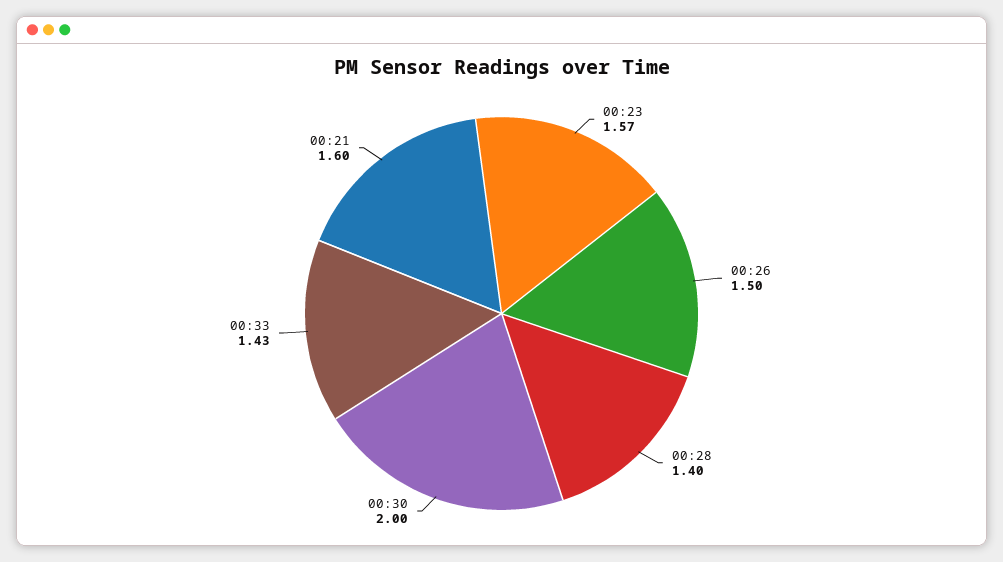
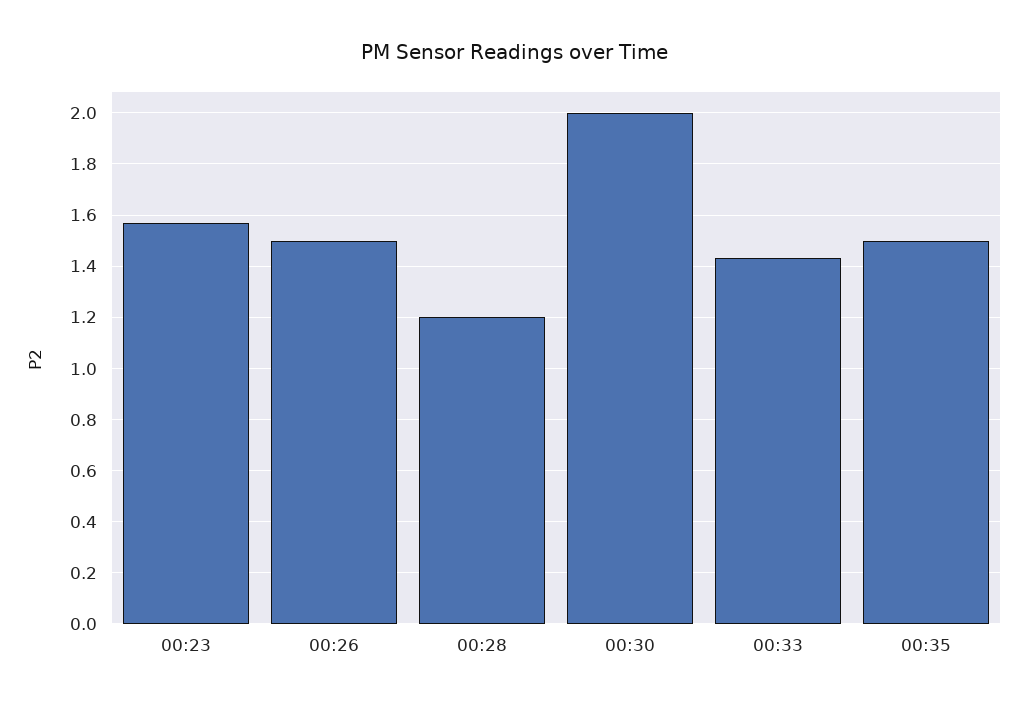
00:28: 1.4 -> 1.2
00:21: 1.6 -> none
00:35: none -> 1.5

